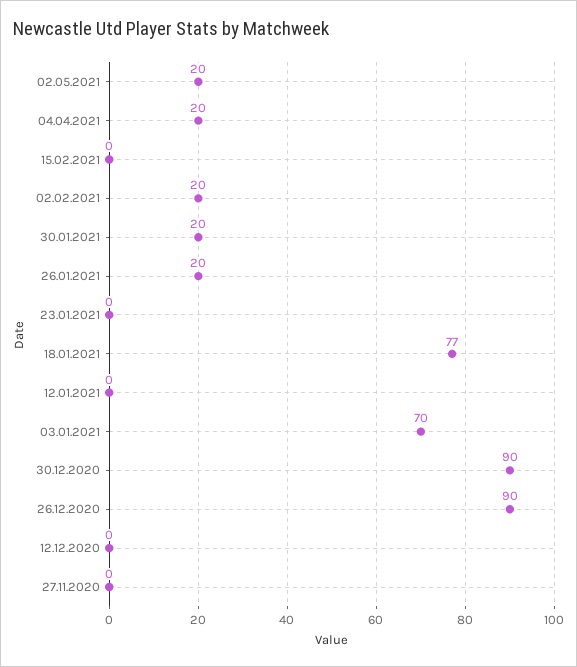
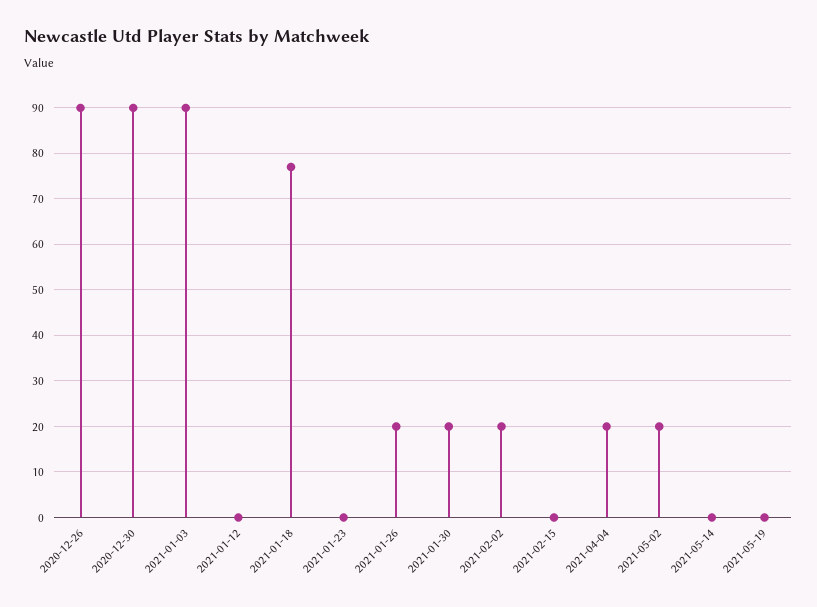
03.01.2021: 70 -> 90
12.12.2020: 0 -> none
27.11.2020: 0 -> none
2021-05-14: none -> 0
2021-05-19: none -> 0

